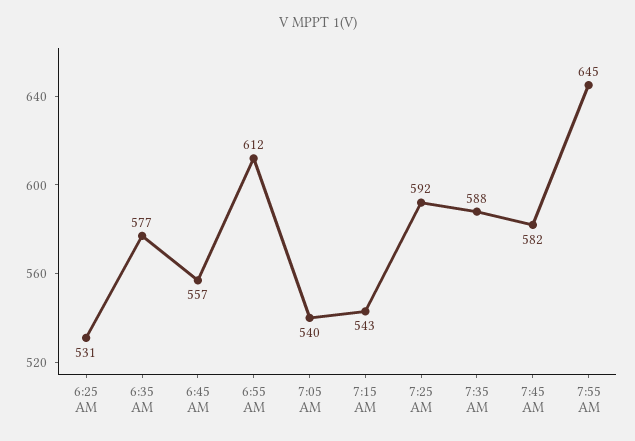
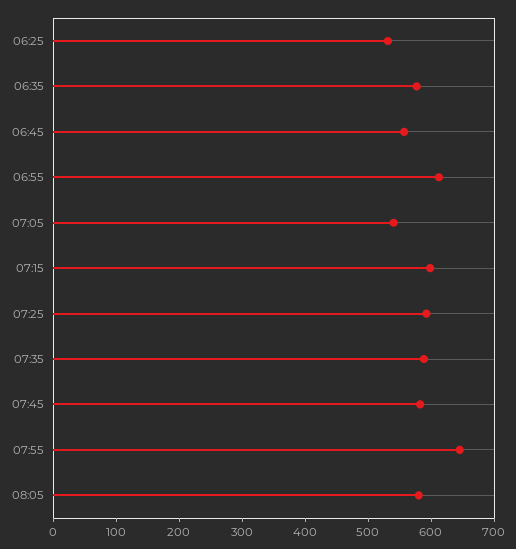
7:15 AM: 543 -> 600
08:05: none -> 580

